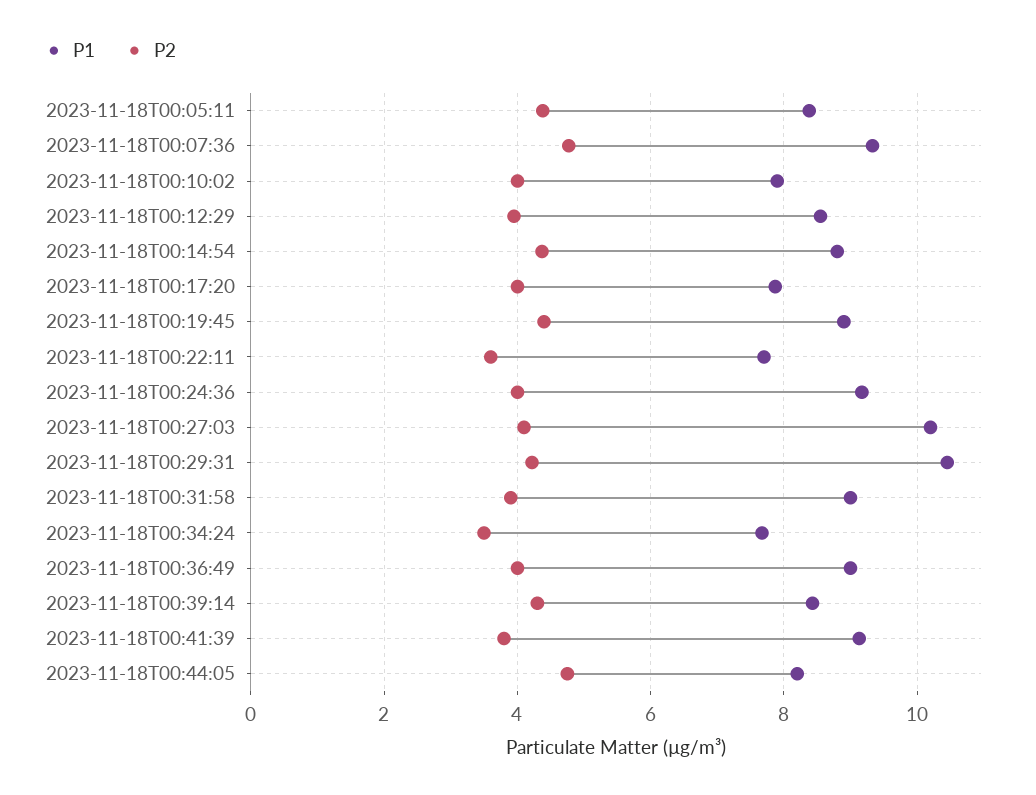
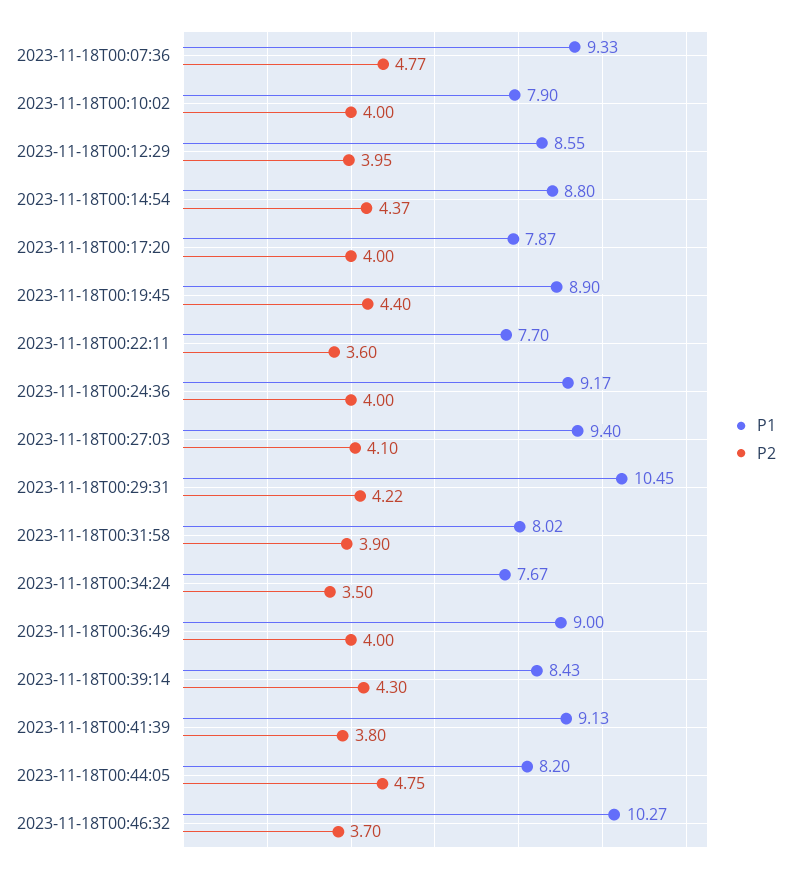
P1, 2023-11-18T00:05:11: 8.4 -> none
P2, 2023-11-18T00:05:11: 4.4 -> none
P1, 2023-11-18T00:27:03: 10.2 -> 9.4
P1, 2023-11-18T00:31:58: 9 -> 8.02
P1, 2023-11-18T00:46:32: none -> 10.27
P2, 2023-11-18T00:46:32: none -> 3.7

